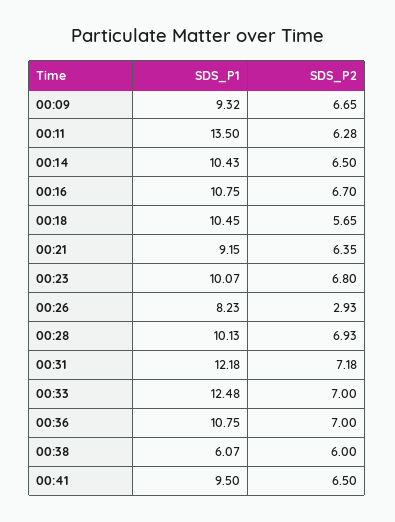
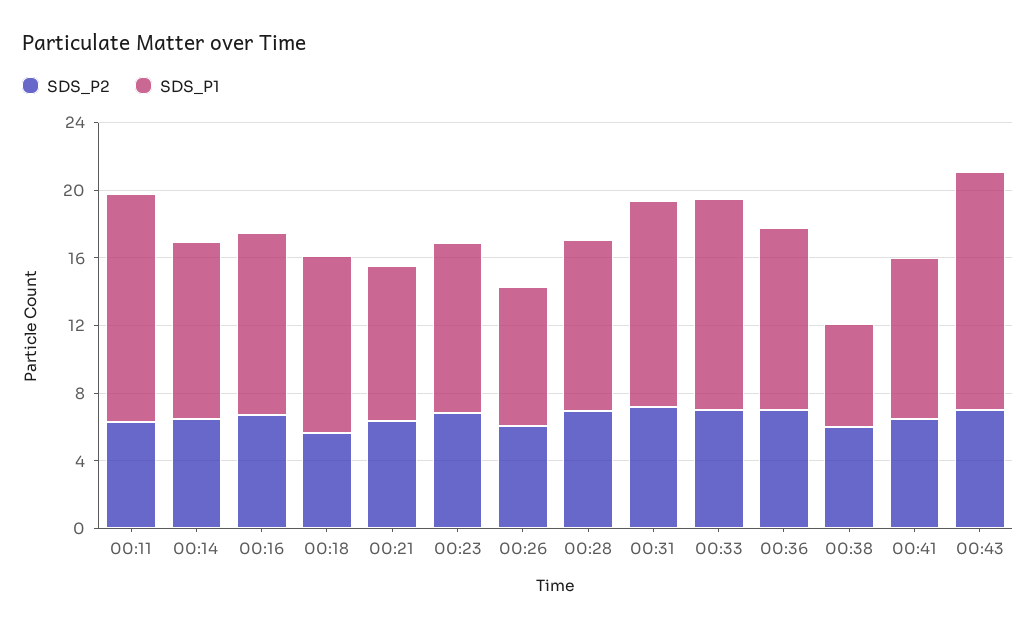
SDS_P1, 00:09: 9.32 -> none
SDS_P2, 00:09: 6.65 -> none
SDS_P2, 00:26: 2.93 -> 6
SDS_P2, 00:43: none -> 7
SDS_P1, 00:43: none -> 14

